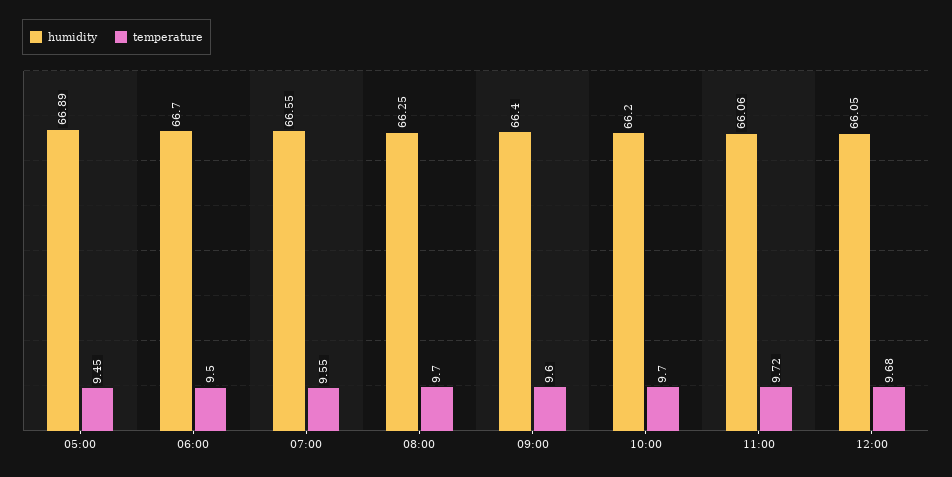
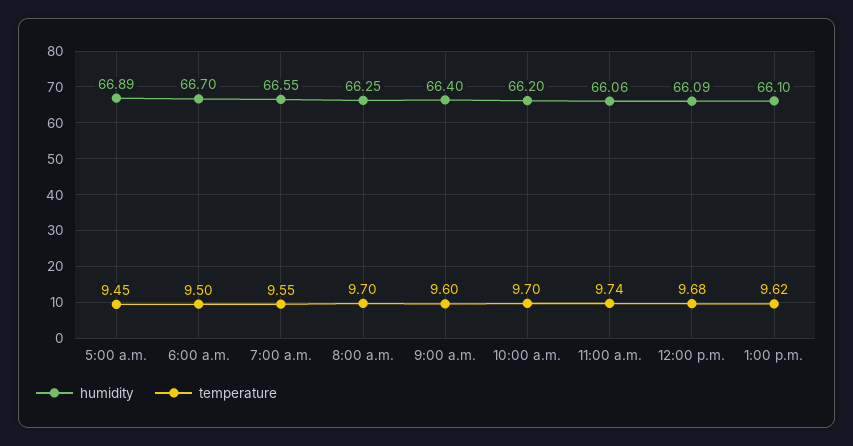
temperature, 11:00: 9.72 -> 9.74
humidity, 12:00: 66.05 -> 66.09
humidity, 1:00 p.m.: none -> 66.1
temperature, 1:00 p.m.: none -> 9.62

